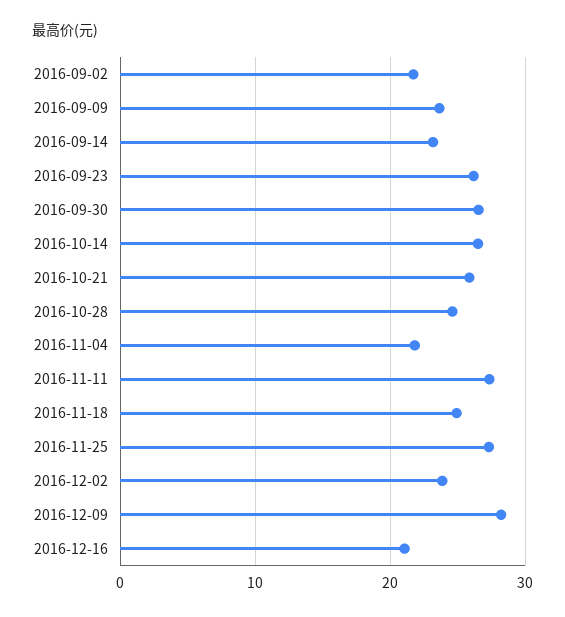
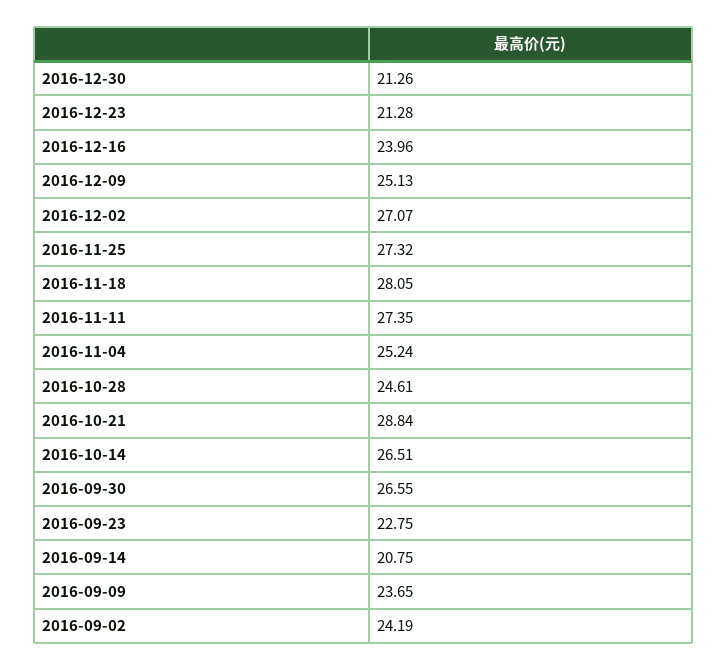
2016-09-02: 22 -> 24.19
2016-09-14: 23 -> 20.75
2016-09-23: 26 -> 22.75
2016-10-21: 26 -> 28.84
2016-11-04: 22 -> 25.24
2016-11-18: 25 -> 28.05
2016-12-02: 24 -> 27.07
2016-12-09: 28 -> 25.13
2016-12-16: 21 -> 23.96
2016-12-30: none -> 21.26
2016-12-23: none -> 21.28

